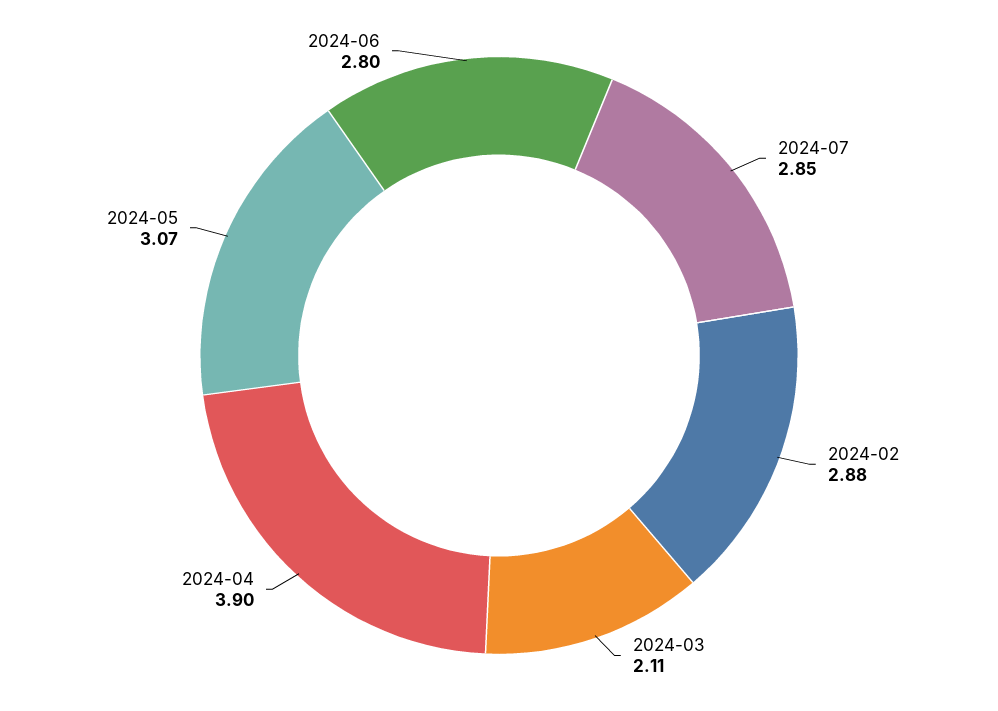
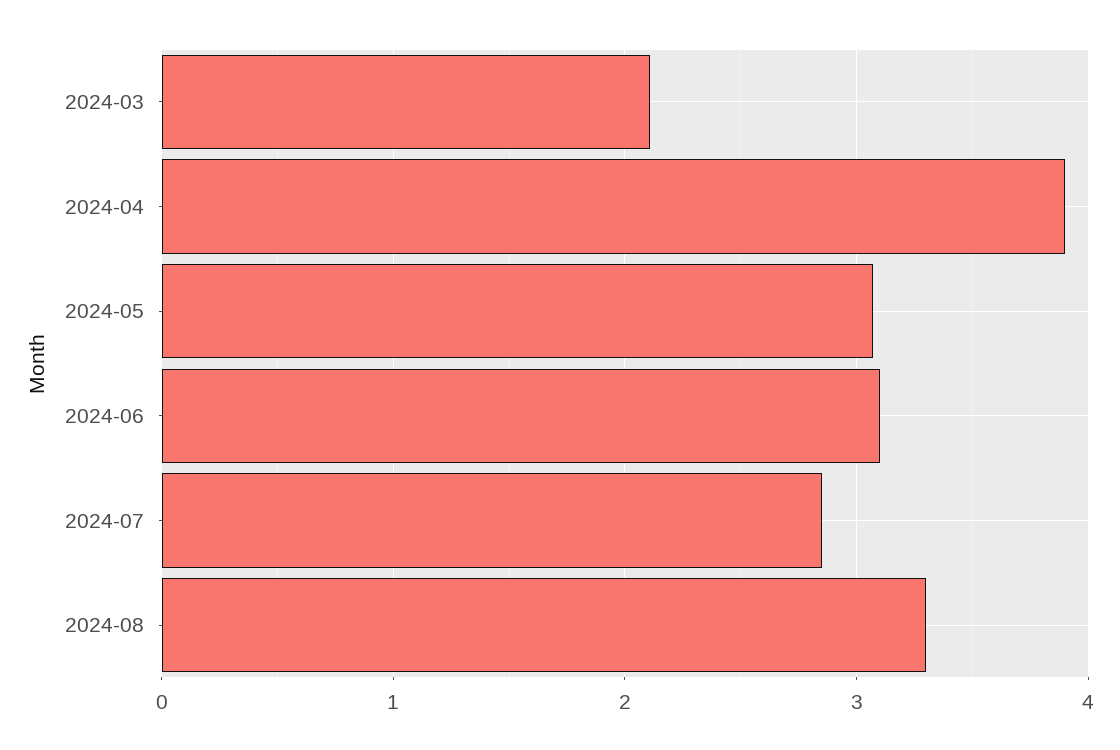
2024-02: 2.88 -> none
2024-06: 2.8 -> 3.1
2024-08: none -> 3.3

